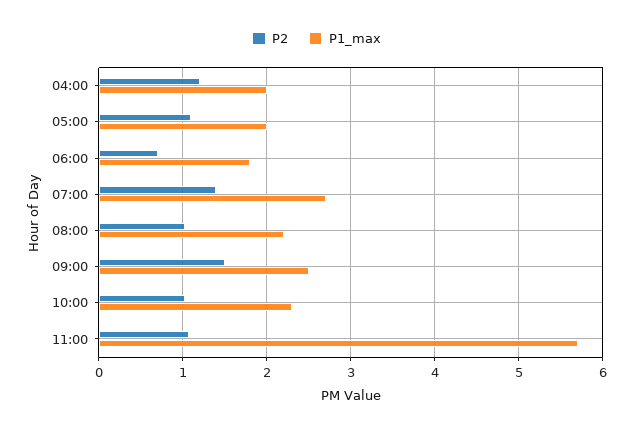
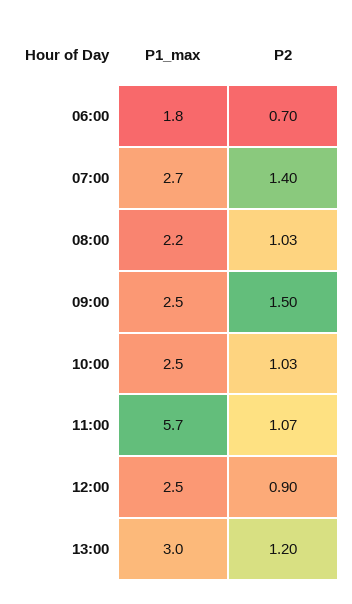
P2, 04:00: 1.2 -> none
P1_max, 04:00: 2 -> none
P2, 05:00: 1.1 -> none
P1_max, 05:00: 2 -> none
P1_max, 10:00: 2.3 -> 2.5
P1_max, 12:00: none -> 2.5
P2, 12:00: none -> 0.9
P1_max, 13:00: none -> 3
P2, 13:00: none -> 1.2

